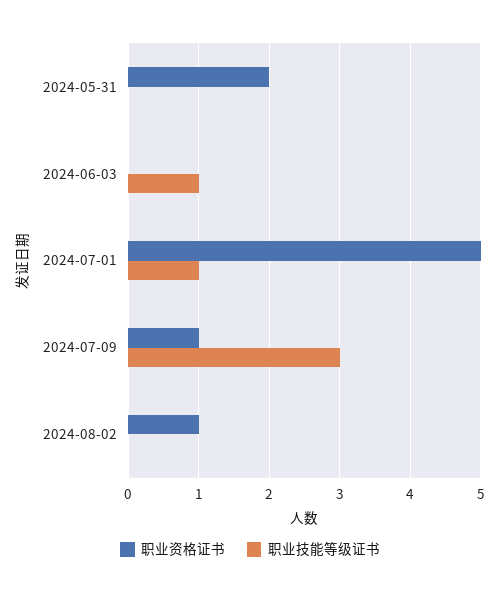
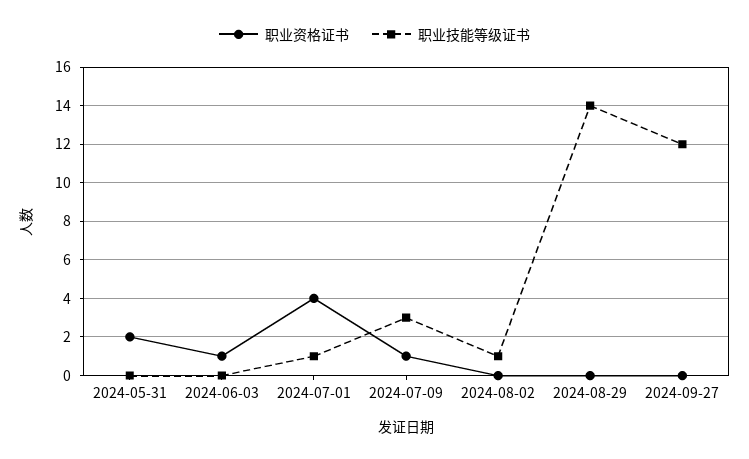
职业资格证书, 2024-06-03: 0 -> 1
职业技能等级证书, 2024-06-03: 1 -> 0
职业资格证书, 2024-07-01: 5 -> 4
职业资格证书, 2024-08-02: 1 -> 0
职业技能等级证书, 2024-08-02: 0 -> 1
职业资格证书, 2024-08-29: none -> 0
职业技能等级证书, 2024-08-29: none -> 14
职业资格证书, 2024-09-27: none -> 0
职业技能等级证书, 2024-09-27: none -> 12

